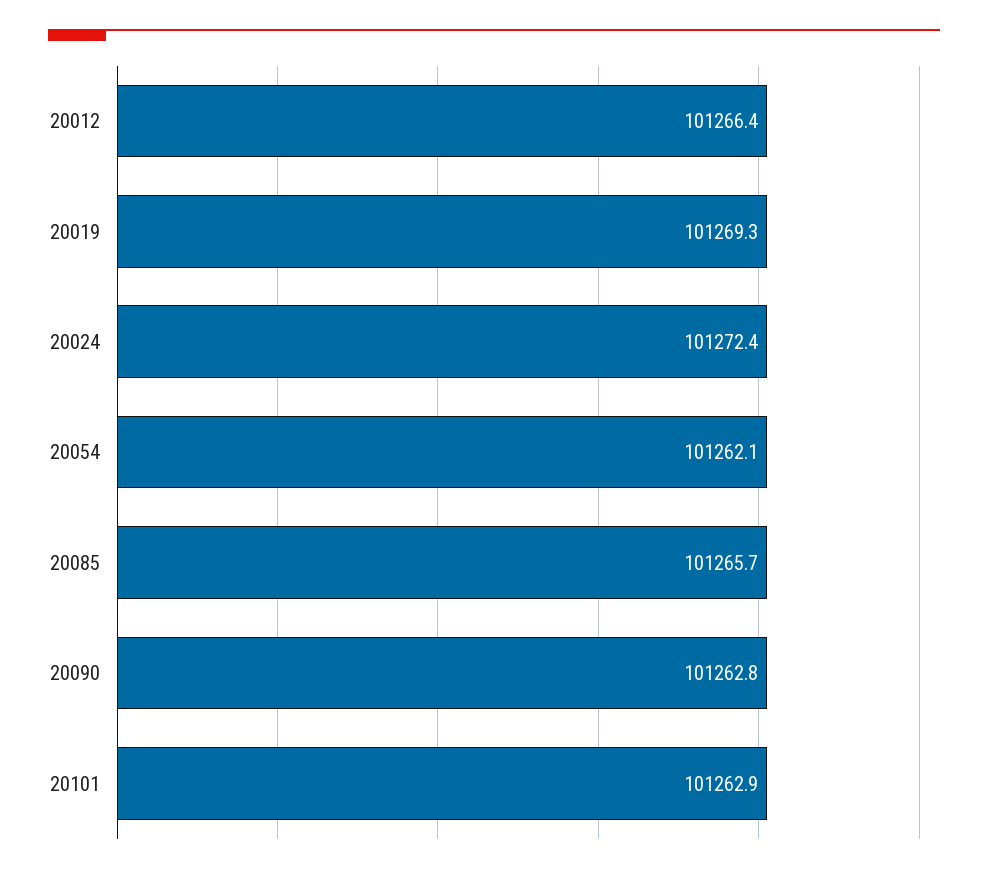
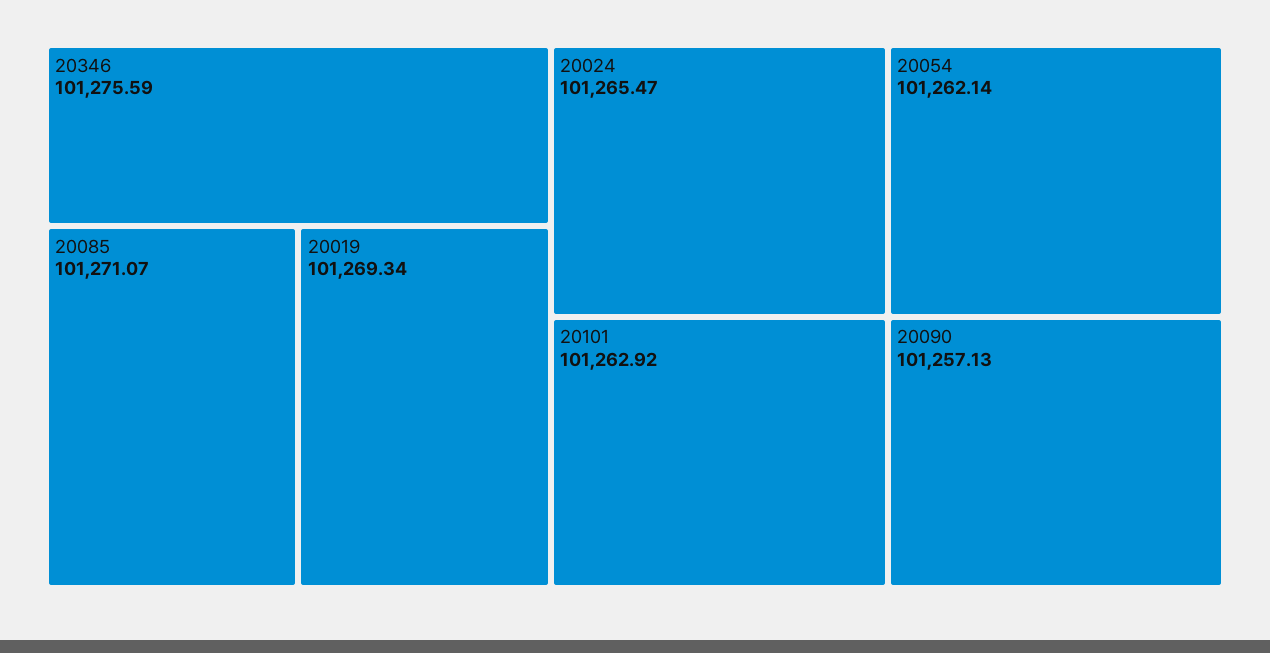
20012: 101266.4 -> none
20024: 101272.4 -> 101265.47
20085: 101265.7 -> 101271.07
20090: 101262.8 -> 101257.13
20346: none -> 101275.59

